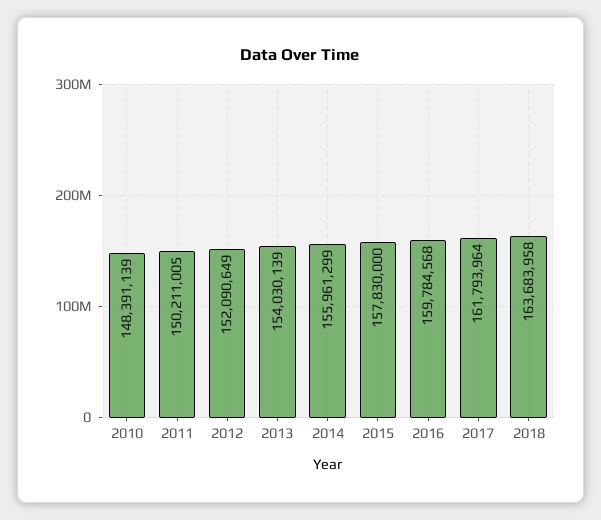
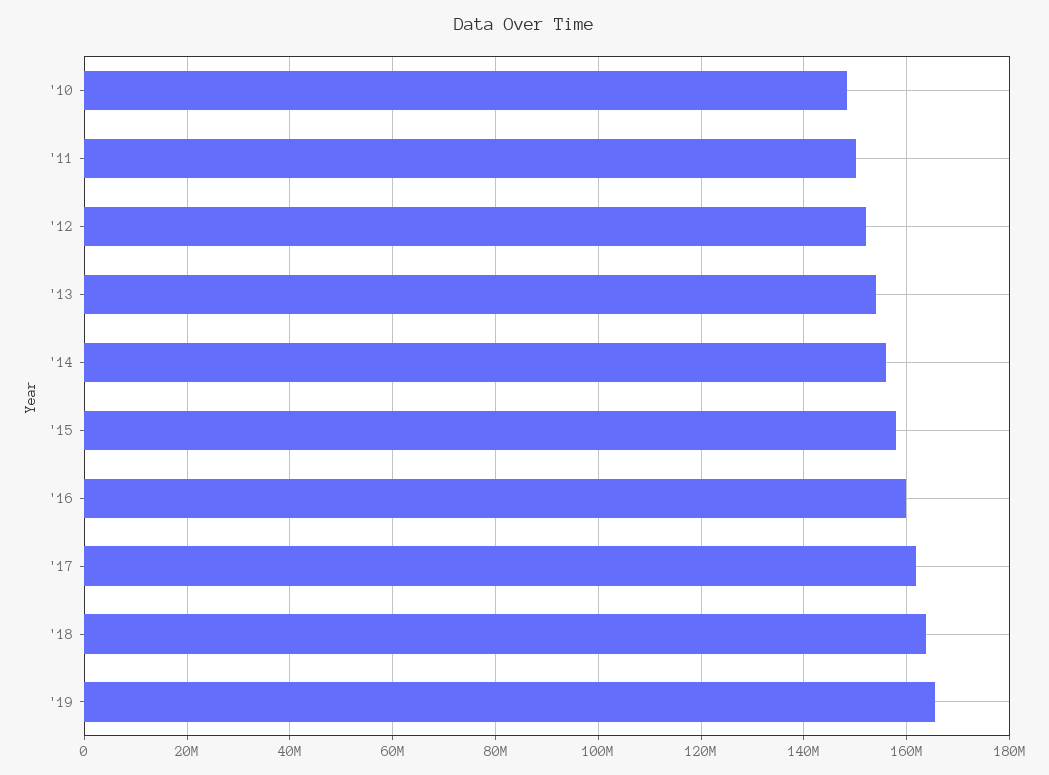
'19: none -> 166000000

